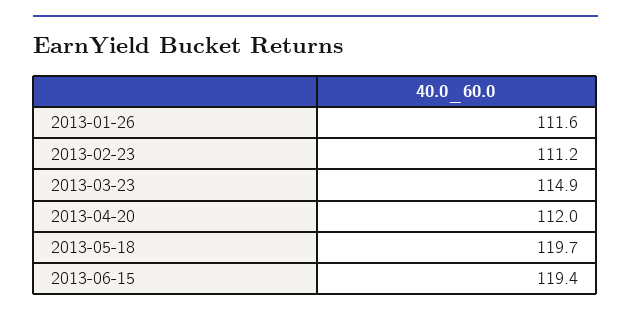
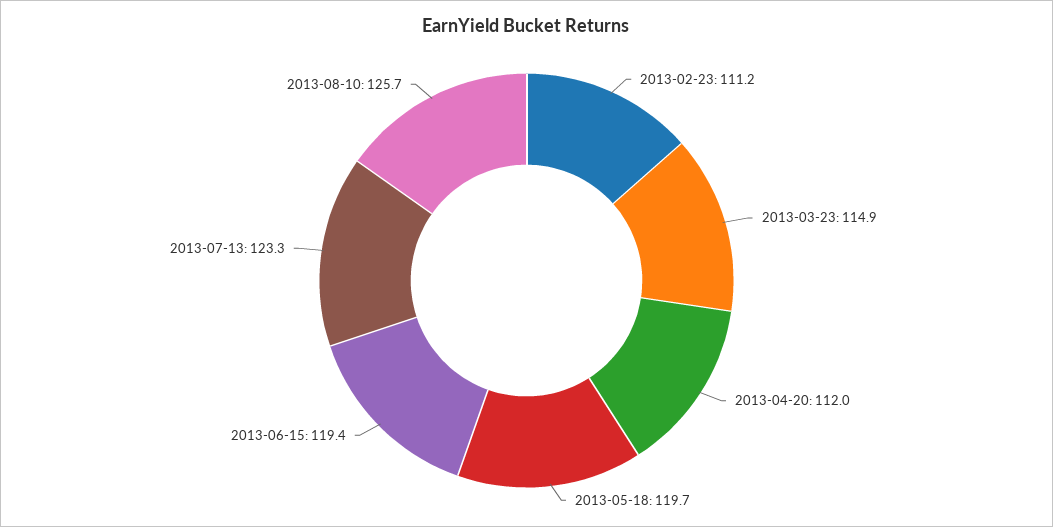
2013-01-26: 111.6 -> none
2013-07-13: none -> 123.3
2013-08-10: none -> 125.7

